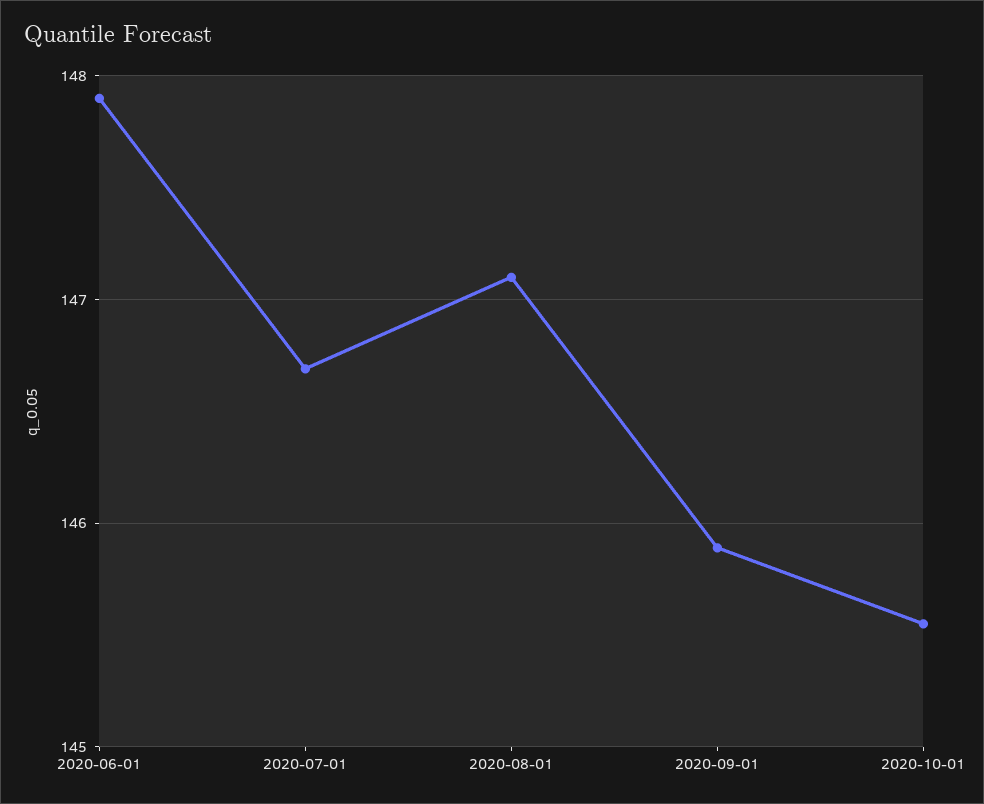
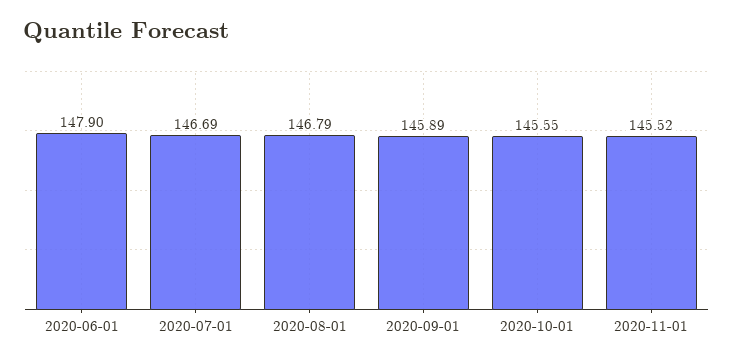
2020-08-01: 147.1 -> 146.79
2020-11-01: none -> 145.52

